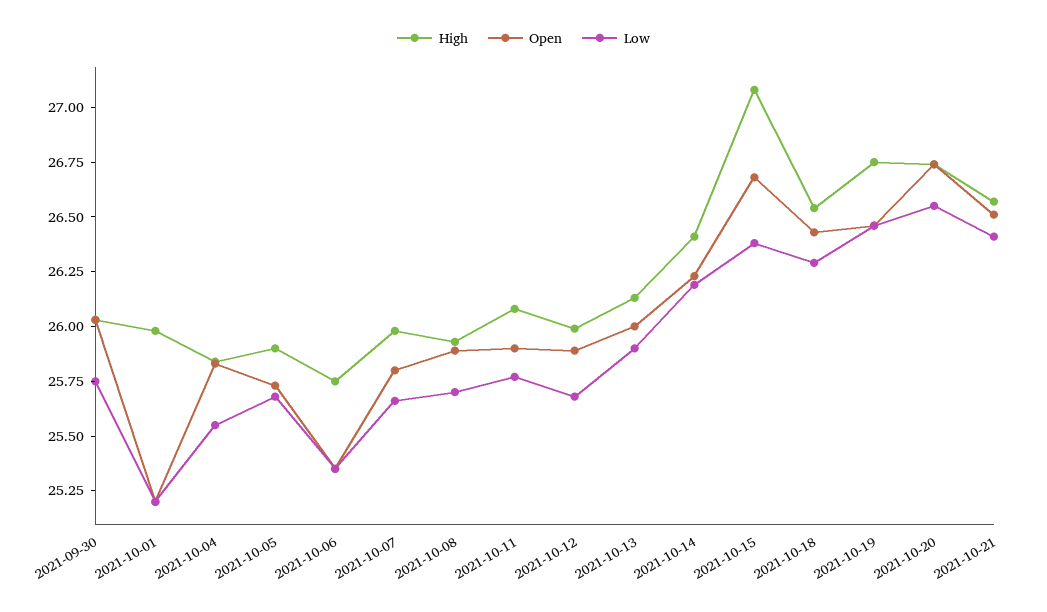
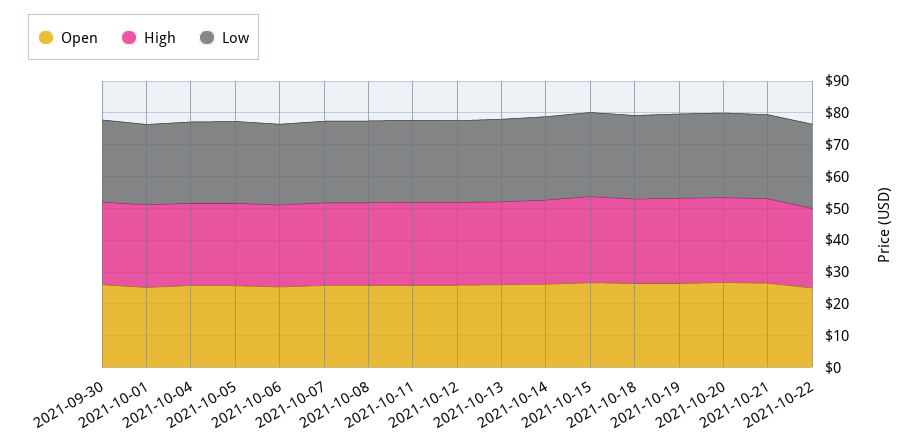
Open, 2021-10-22: none -> 25
High, 2021-10-22: none -> 25
Low, 2021-10-22: none -> 25

